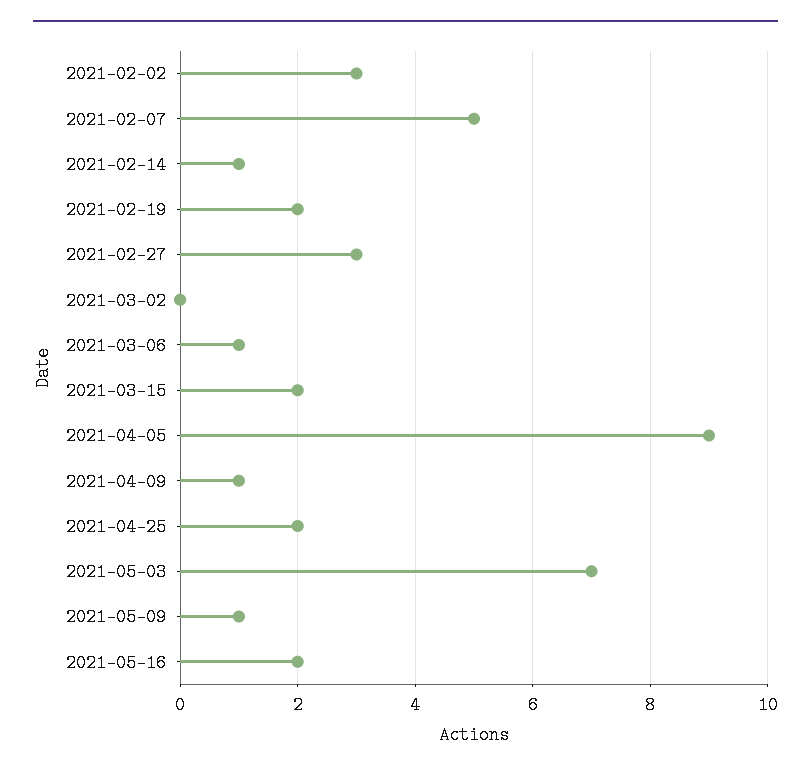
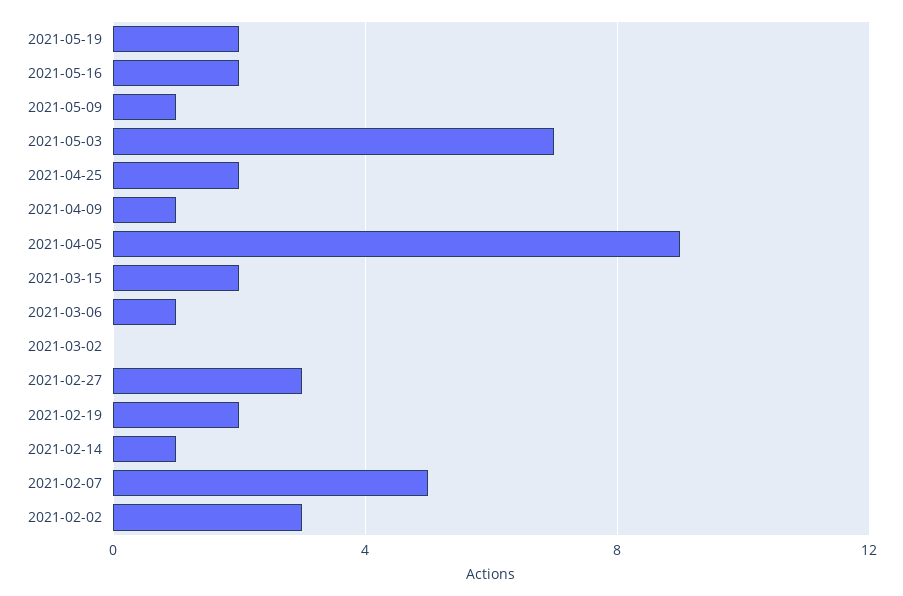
2021-05-19: none -> 2

